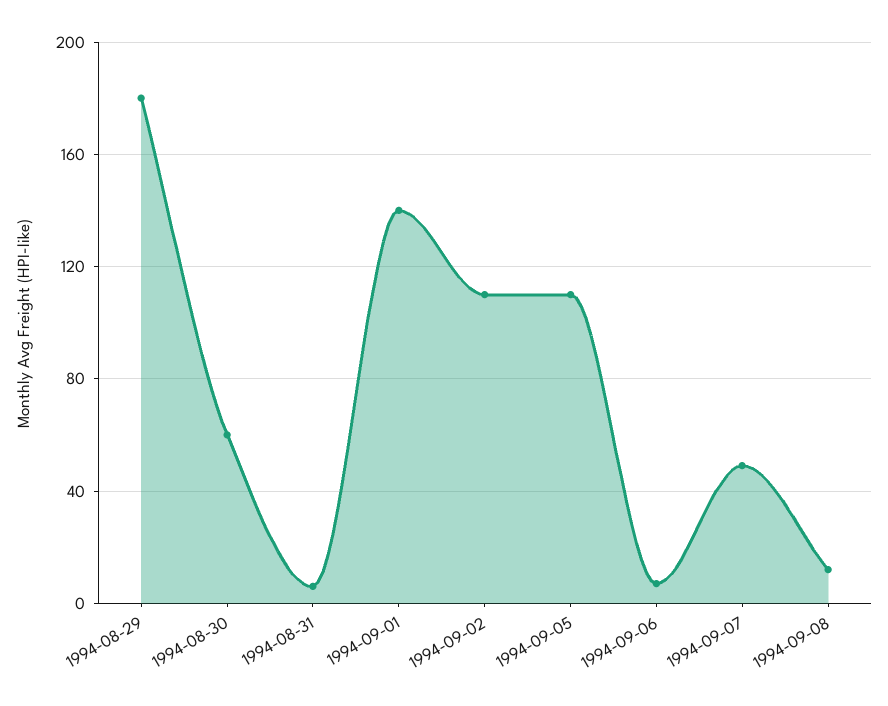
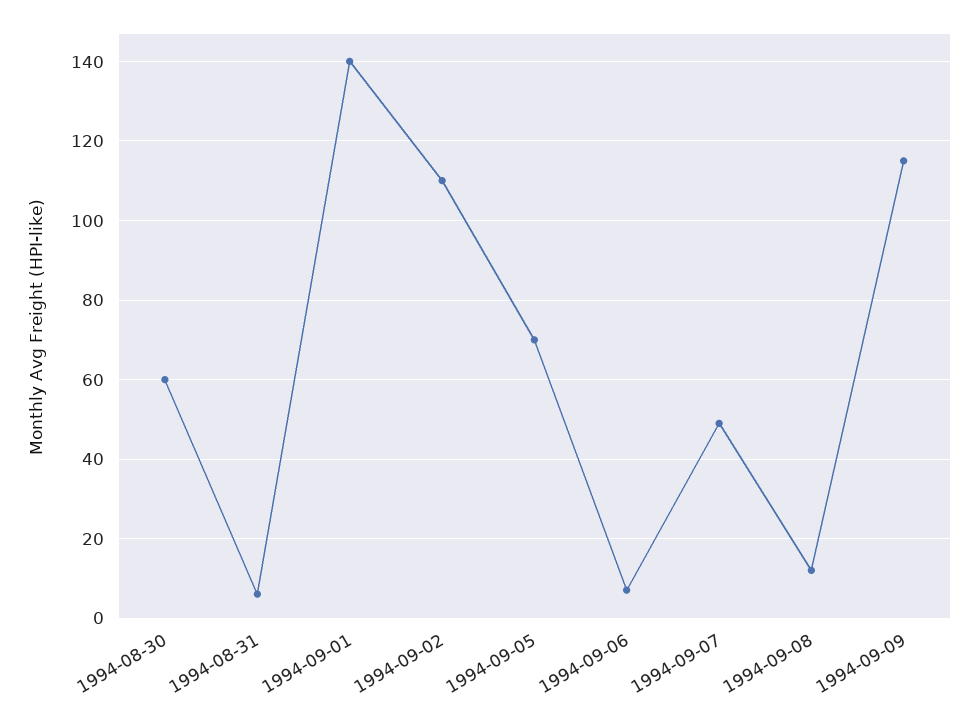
1994-08-29: 180 -> none
1994-09-05: 110 -> 70
1994-09-09: none -> 115

